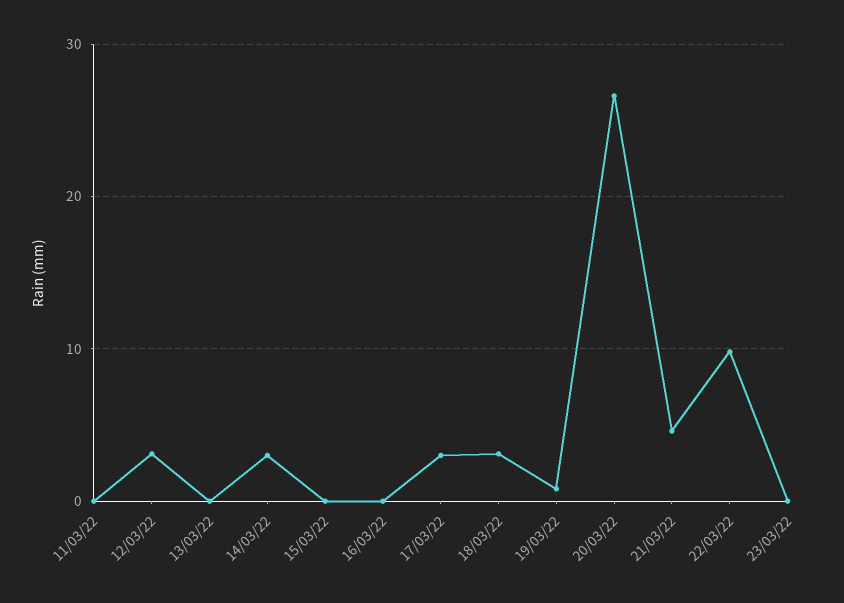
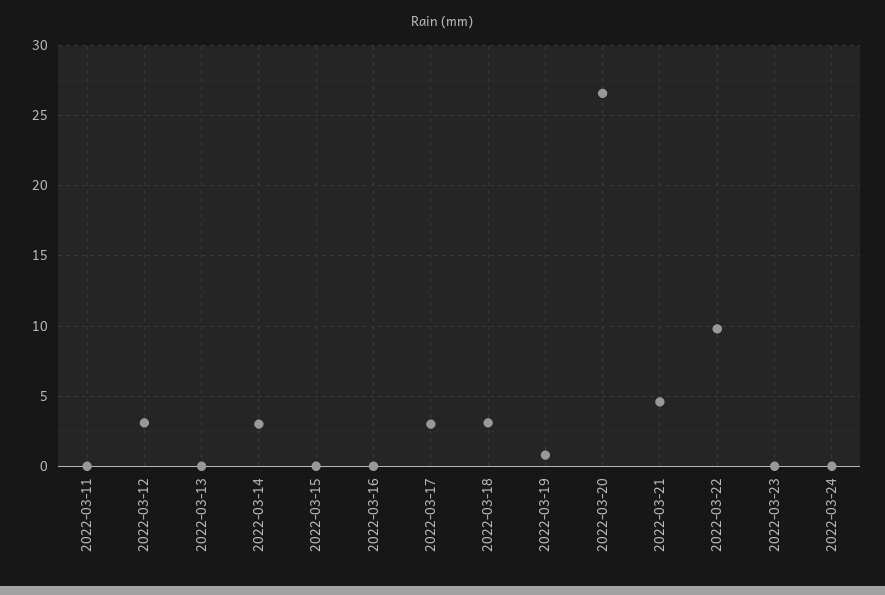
2022-03-24: none -> 0

